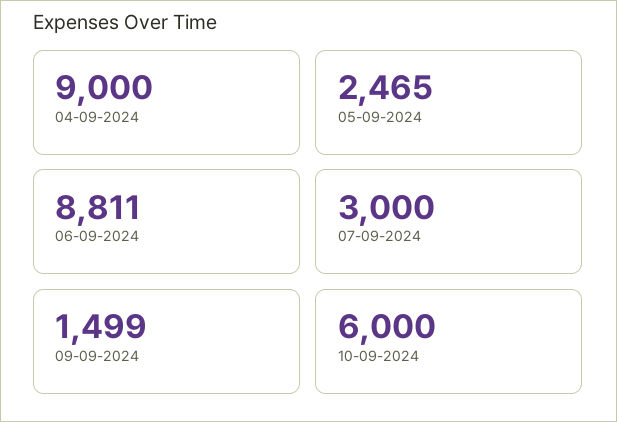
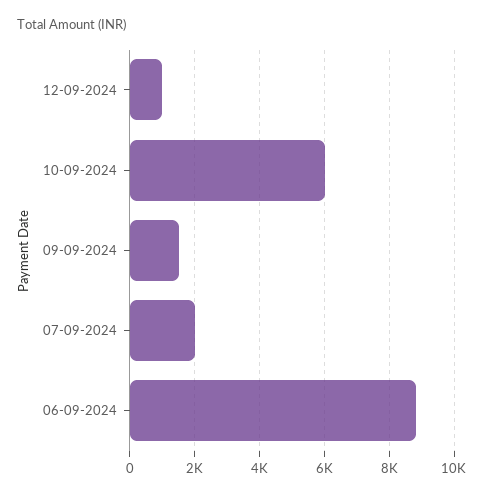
04-09-2024: 9000 -> none
05-09-2024: 2465 -> none
07-09-2024: 3000 -> 2000
12-09-2024: none -> 1000

